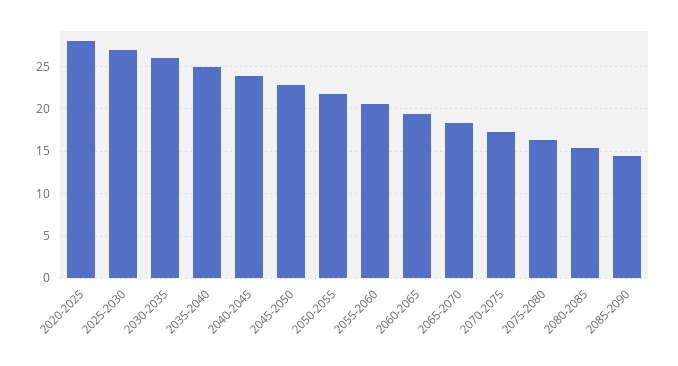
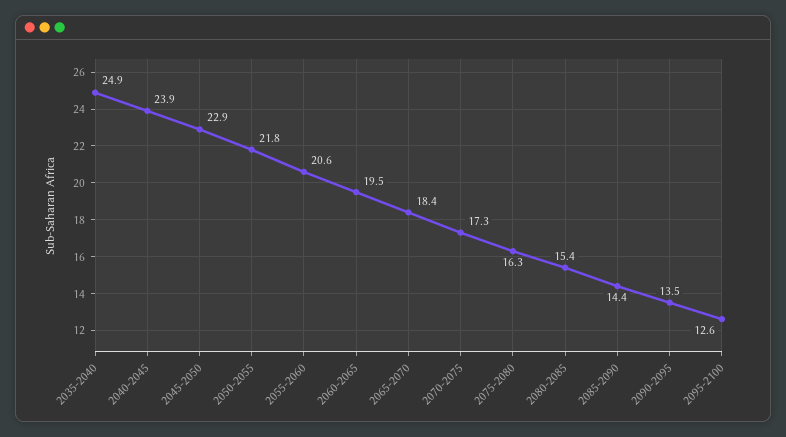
2020-2025: 28 -> none
2025-2030: 27 -> none
2030-2035: 26 -> none
2090-2095: none -> 13.5
2095-2100: none -> 12.6

